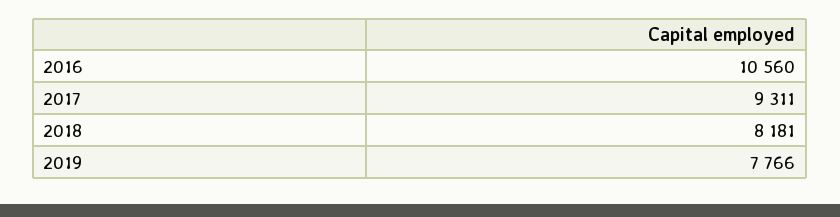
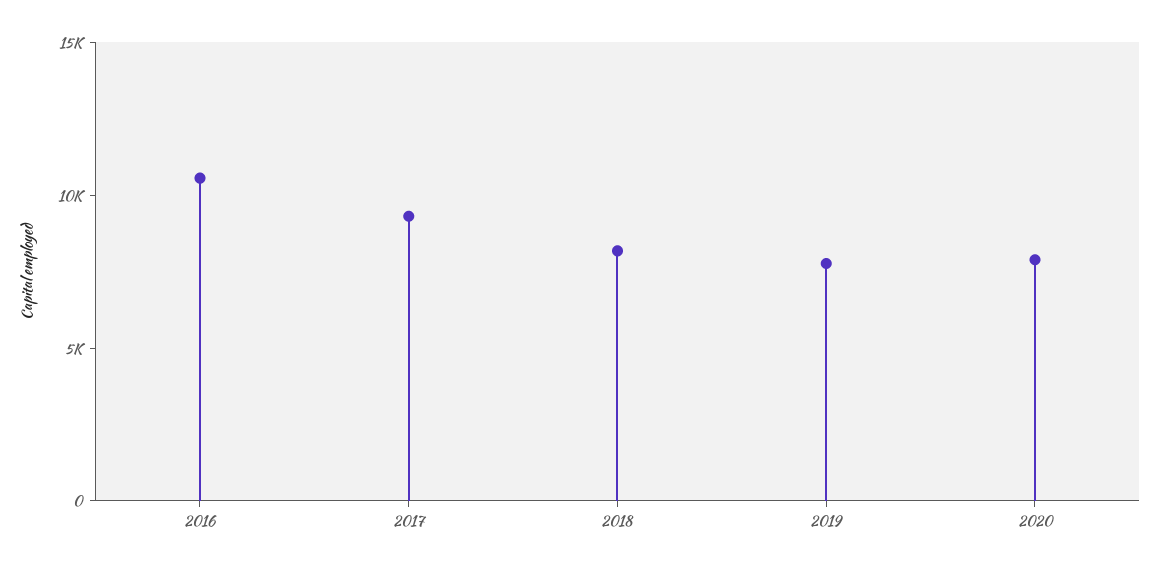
2020: none -> 8000

